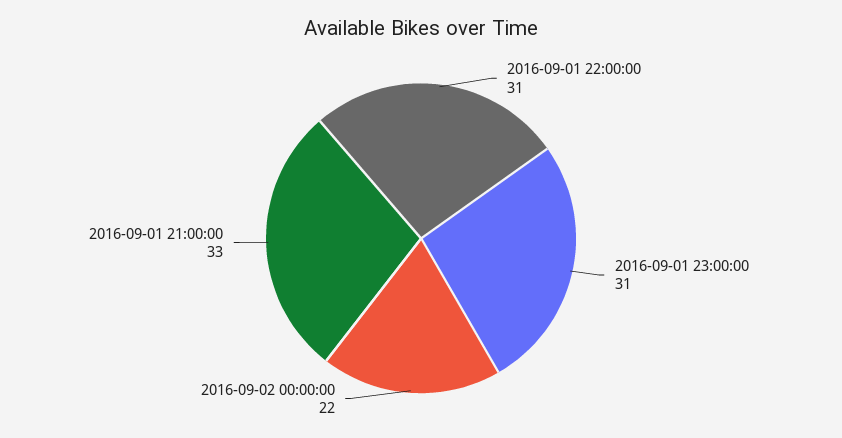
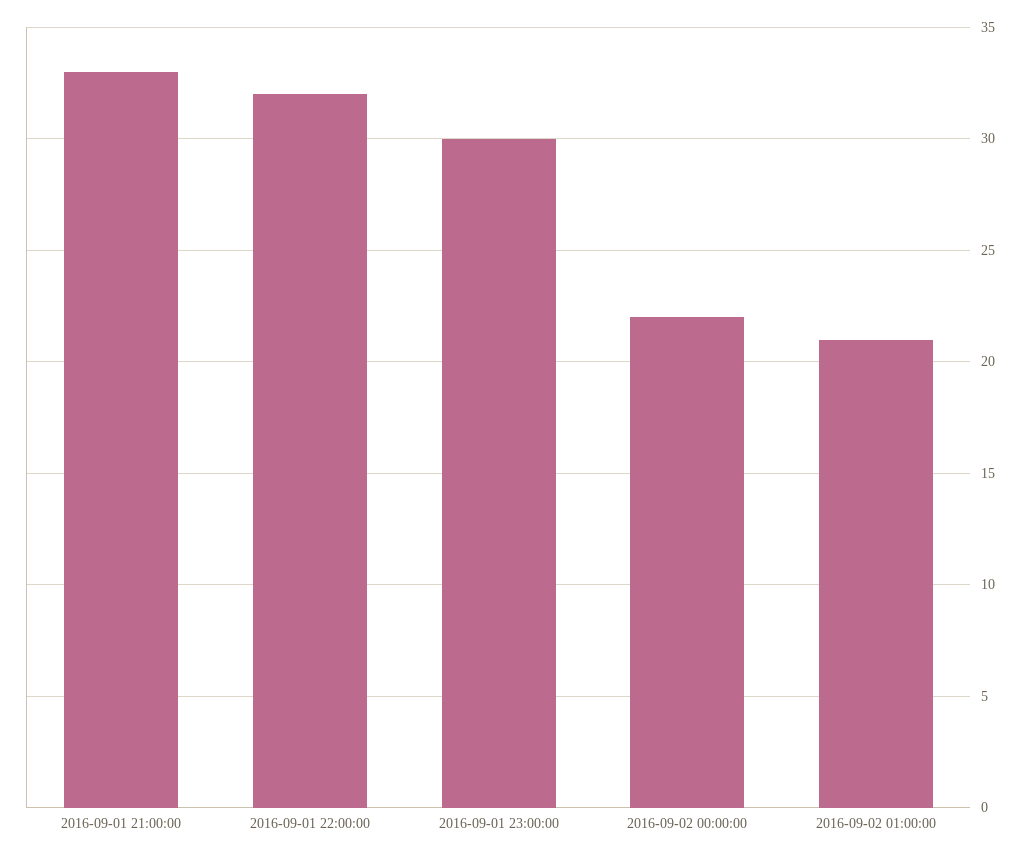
2016-09-01 22:00:00: 31 -> 32
2016-09-01 23:00:00: 31 -> 30
2016-09-02 01:00:00: none -> 21

